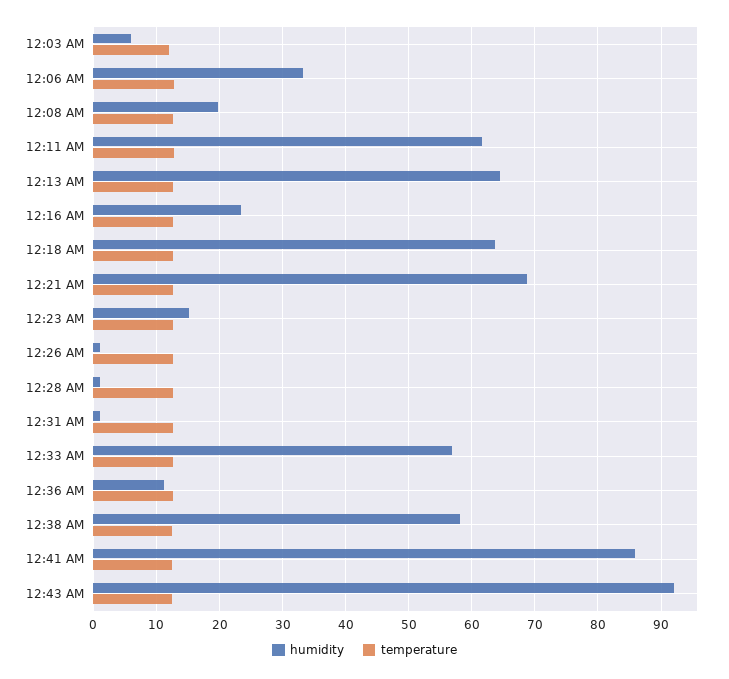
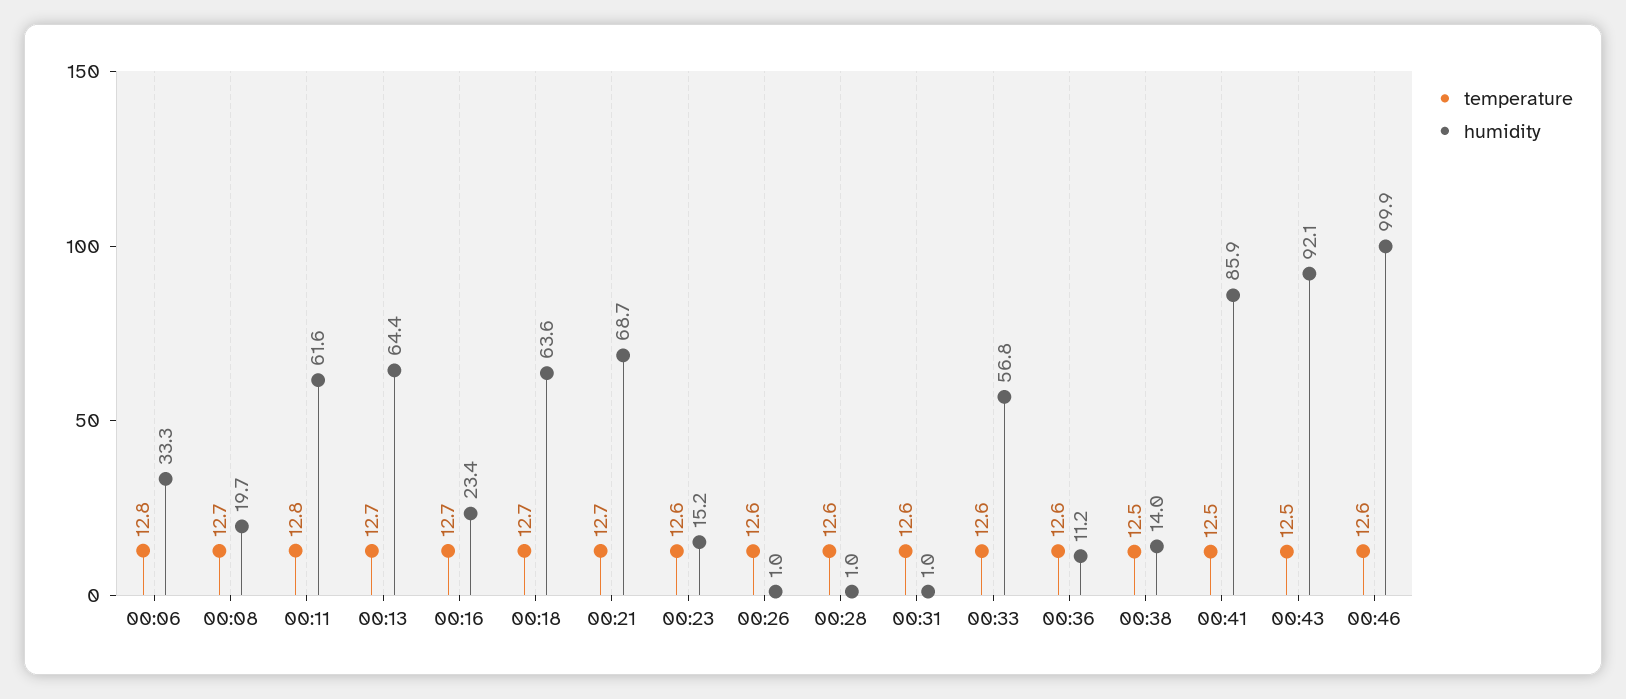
humidity, 12:03 AM: 6 -> none
temperature, 12:03 AM: 12 -> none
humidity, 12:38 AM: 58 -> 14
temperature, 00:46: none -> 12.6
humidity, 00:46: none -> 99.9

